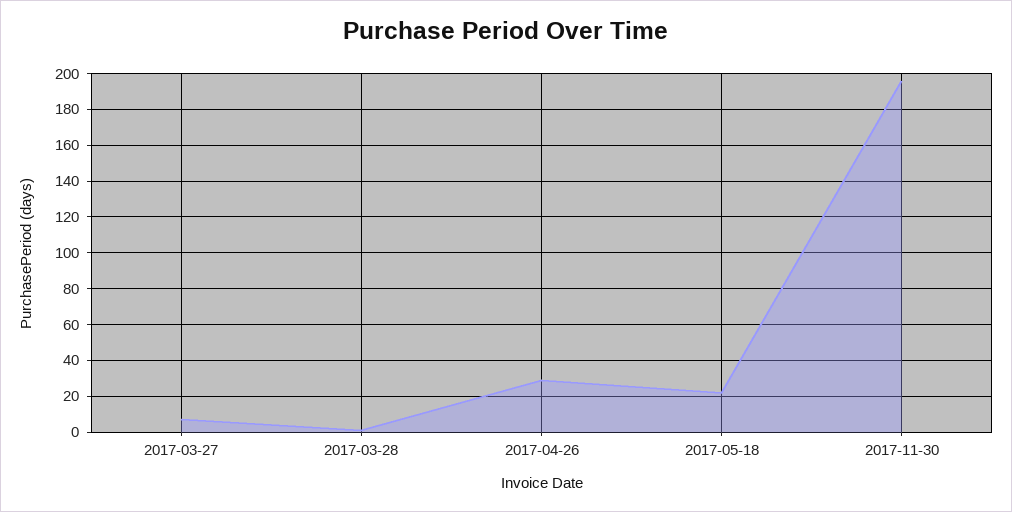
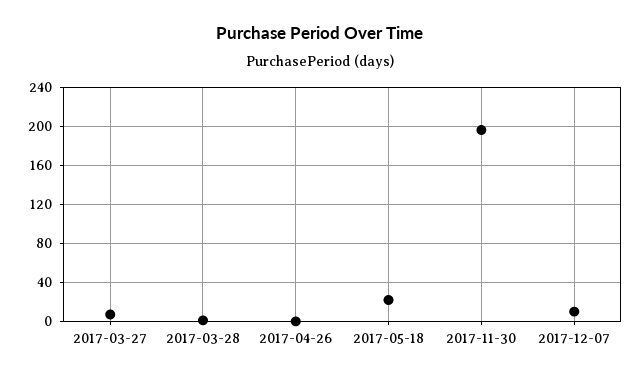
2017-04-26: 30 -> 0
2017-12-07: none -> 10

